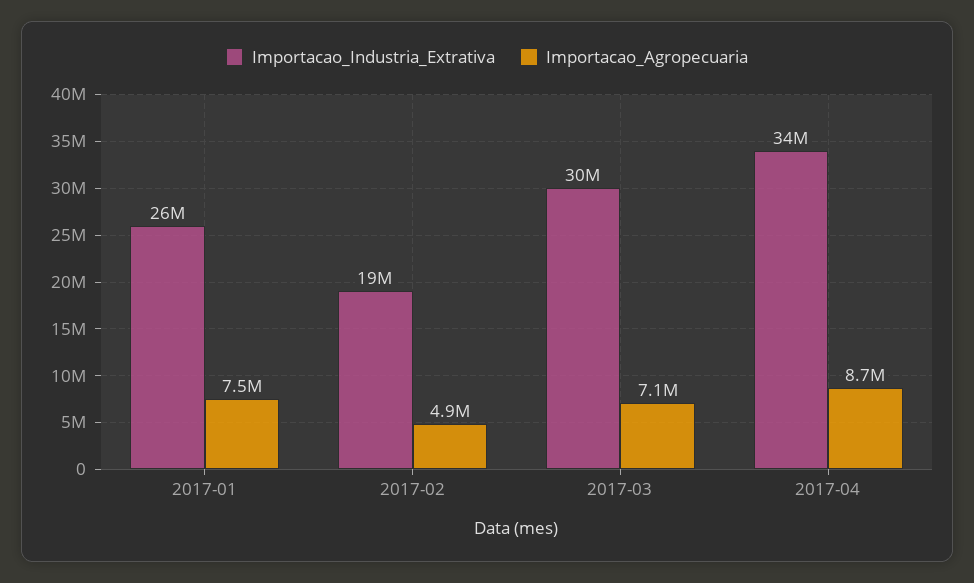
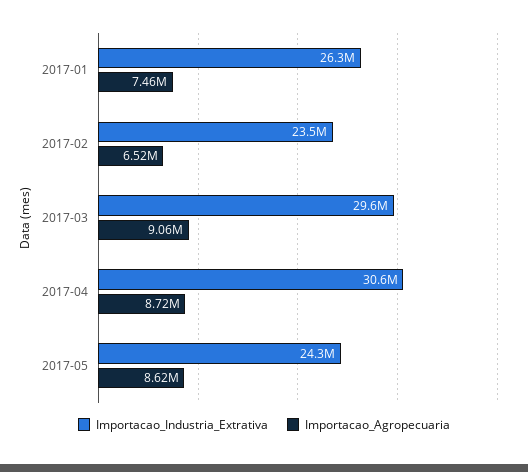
Importacao_Industria_Extrativa, 2017-02: 19000000 -> 23500000
Importacao_Agropecuaria, 2017-02: 4900000 -> 6520000
Importacao_Agropecuaria, 2017-03: 7100000 -> 9060000
Importacao_Industria_Extrativa, 2017-04: 34000000 -> 30600000
Importacao_Industria_Extrativa, 2017-05: none -> 24300000
Importacao_Agropecuaria, 2017-05: none -> 8620000

